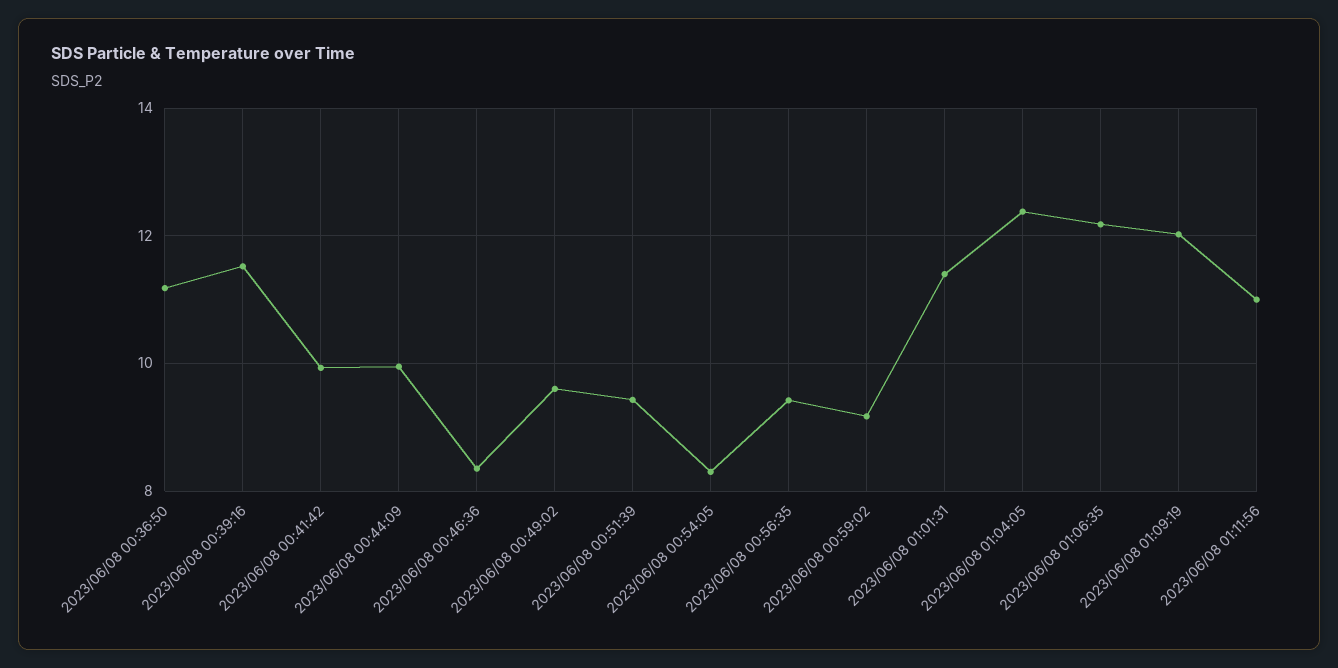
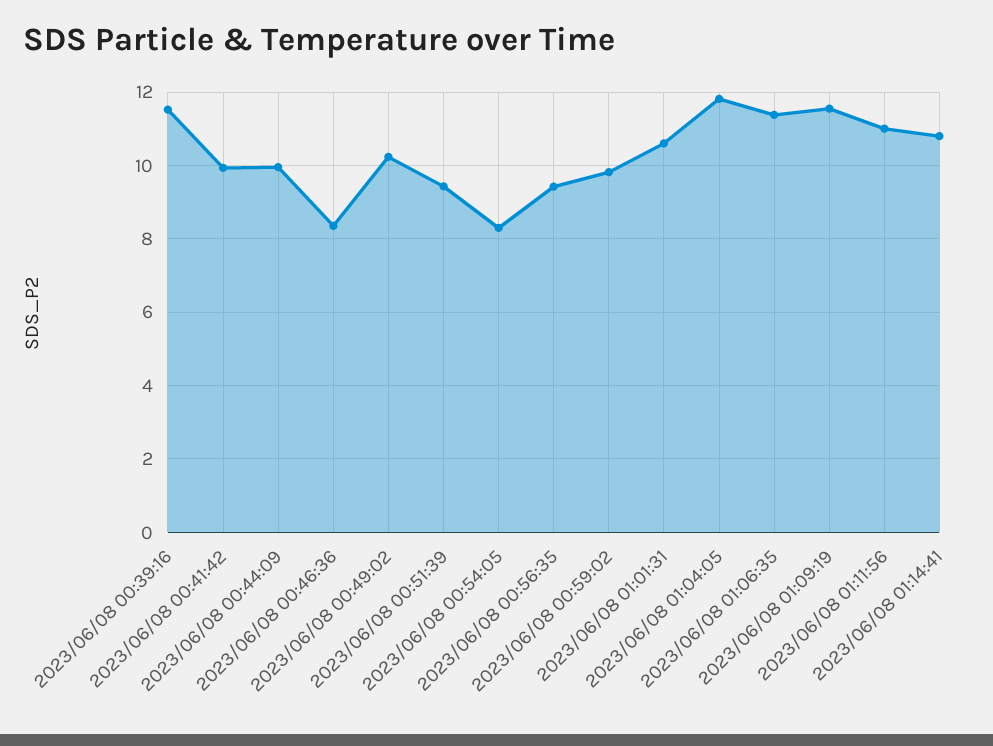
2023/06/08 00:36:50: 11.2 -> none
2023/06/08 00:49:02: 9.6 -> 10.2
2023/06/08 00:59:02: 9.2 -> 9.8
2023/06/08 01:01:31: 11.4 -> 10.6
2023/06/08 01:04:05: 12.4 -> 11.8
2023/06/08 01:06:35: 12.2 -> 11.4
2023/06/08 01:09:19: 12 -> 11.6
2023/06/08 01:14:41: none -> 10.8

